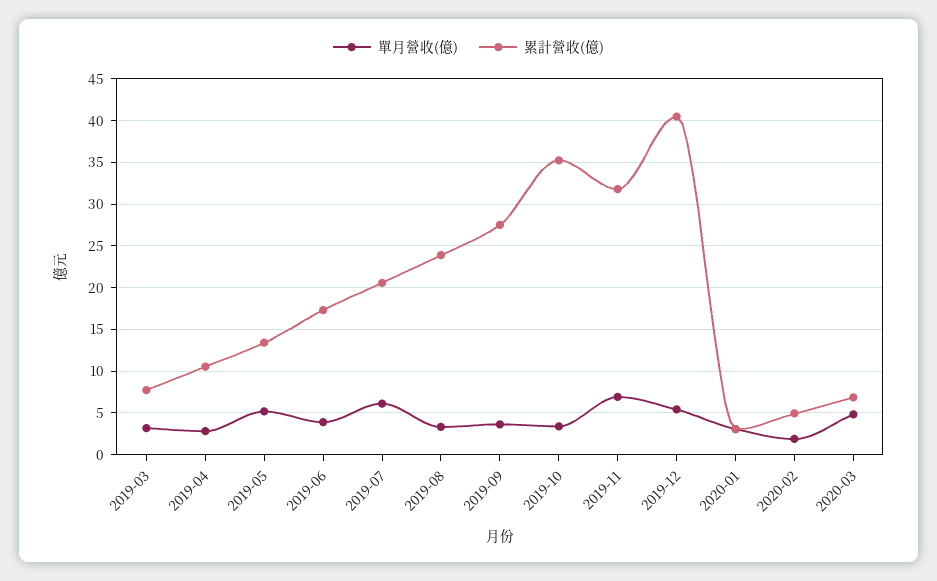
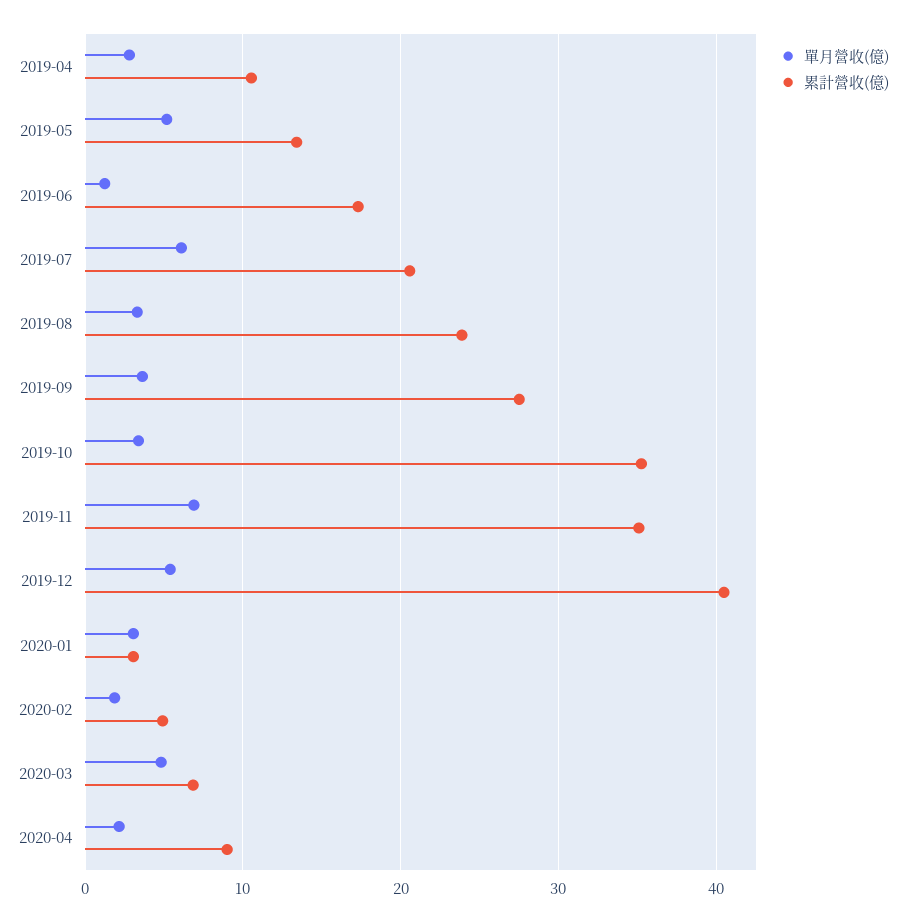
單月營收(億), 2019-03: 3 -> none
累計營收(億), 2019-03: 8 -> none
單月營收(億), 2019-06: 4 -> 1
累計營收(億), 2019-11: 32 -> 35
單月營收(億), 2020-04: none -> 2
累計營收(億), 2020-04: none -> 9

